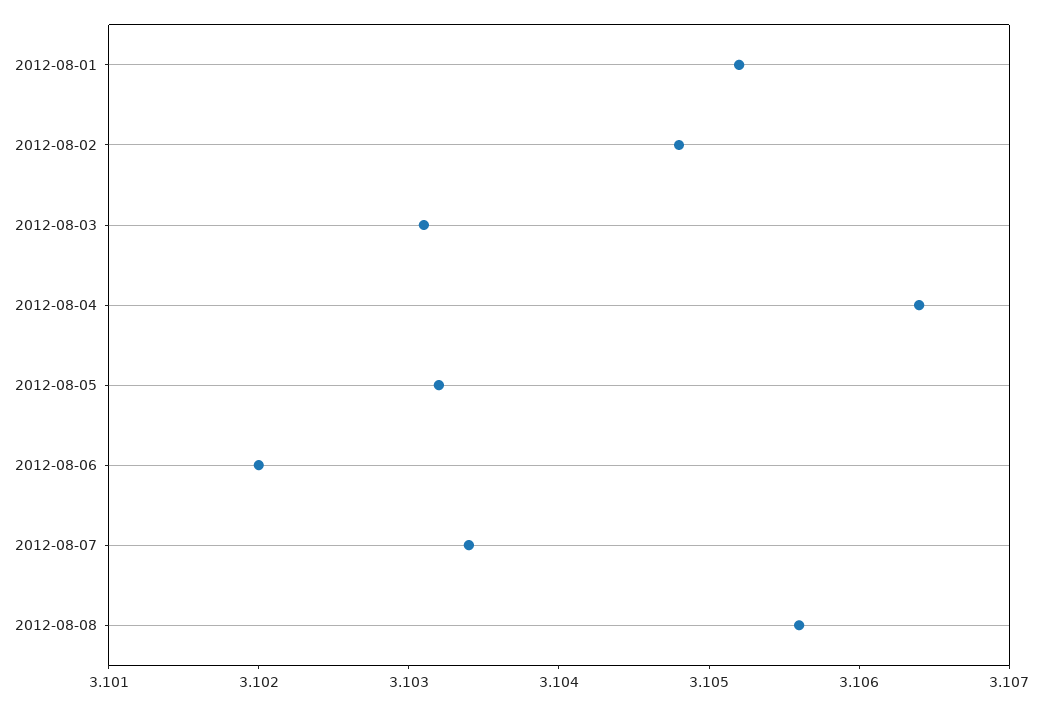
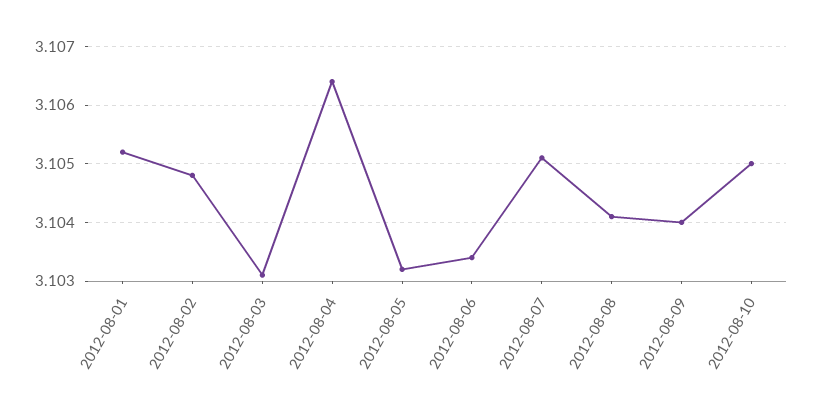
2012-08-06: 3.102 -> 3.1035
2012-08-07: 3.1034 -> 3.105
2012-08-08: 3.1056 -> 3.104
2012-08-09: none -> 3.104
2012-08-10: none -> 3.105

